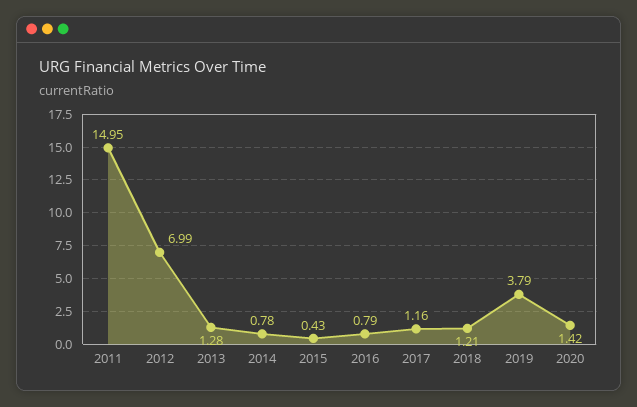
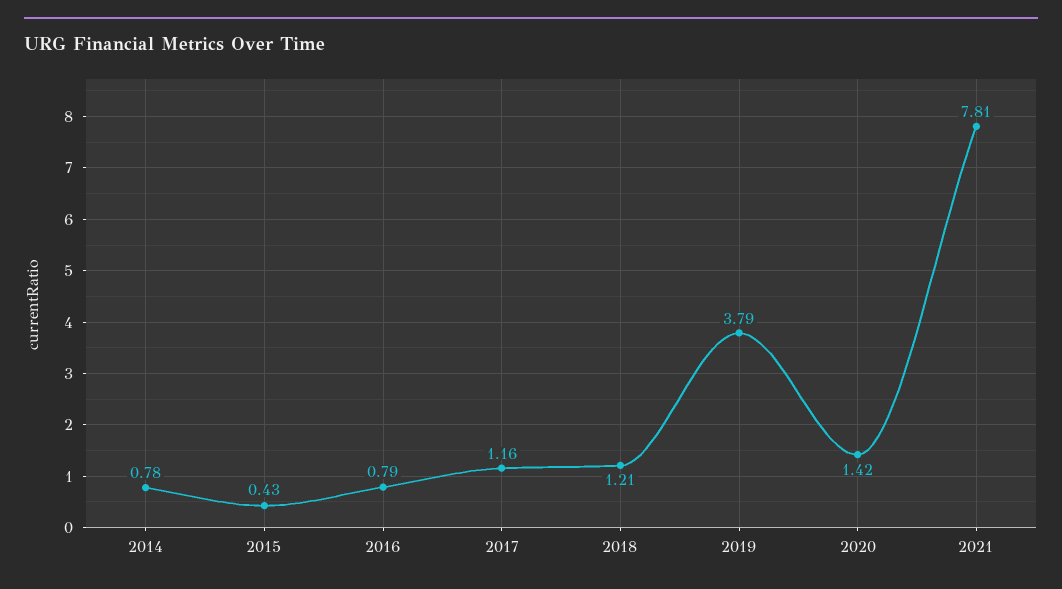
2011: 14.95 -> none
2012: 6.99 -> none
2013: 1.28 -> none
2021: none -> 7.81

